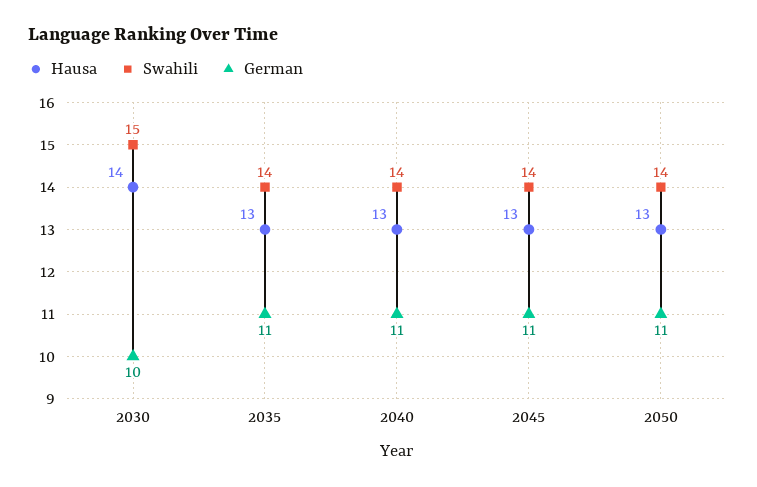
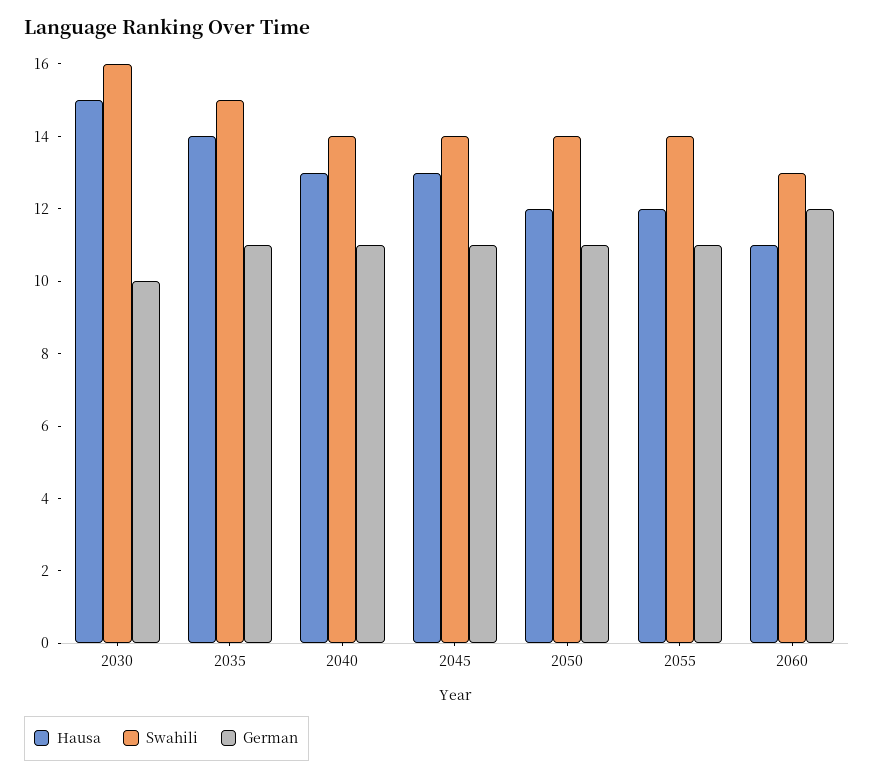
Hausa, 2030: 14 -> 15
Swahili, 2030: 15 -> 16
Hausa, 2035: 13 -> 14
Swahili, 2035: 14 -> 15
Hausa, 2050: 13 -> 12
Hausa, 2055: none -> 12
Swahili, 2055: none -> 14
German, 2055: none -> 11
Hausa, 2060: none -> 11
Swahili, 2060: none -> 13
German, 2060: none -> 12

